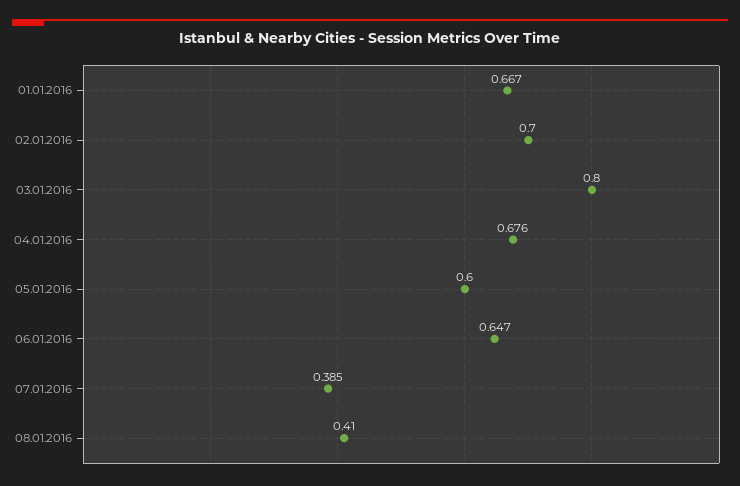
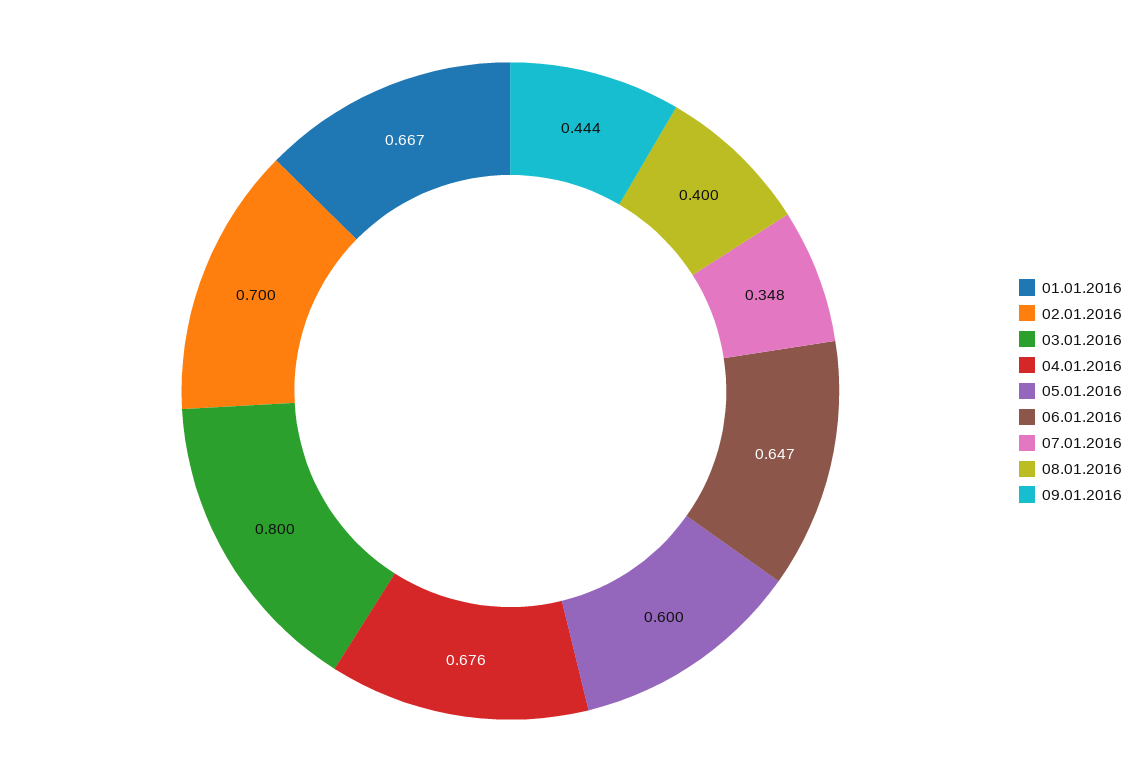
07.01.2016: 0.385 -> 0.348
08.01.2016: 0.41 -> 0.4
09.01.2016: none -> 0.444

